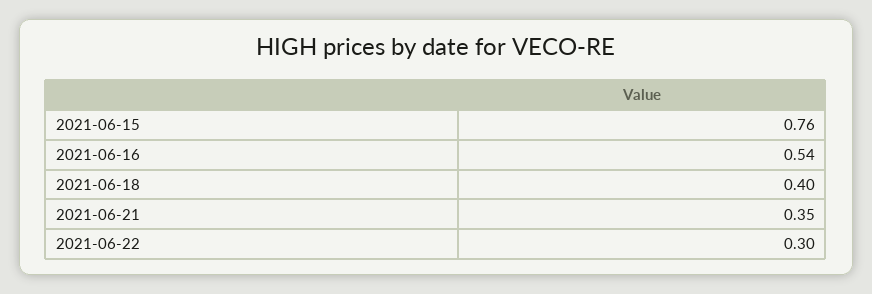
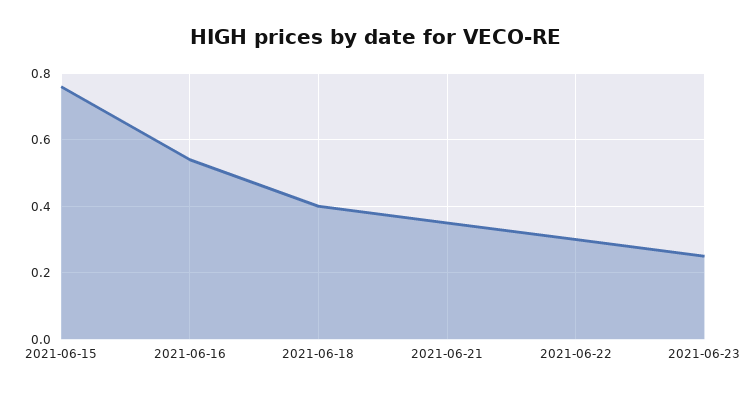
2021-06-23: none -> 0.25

